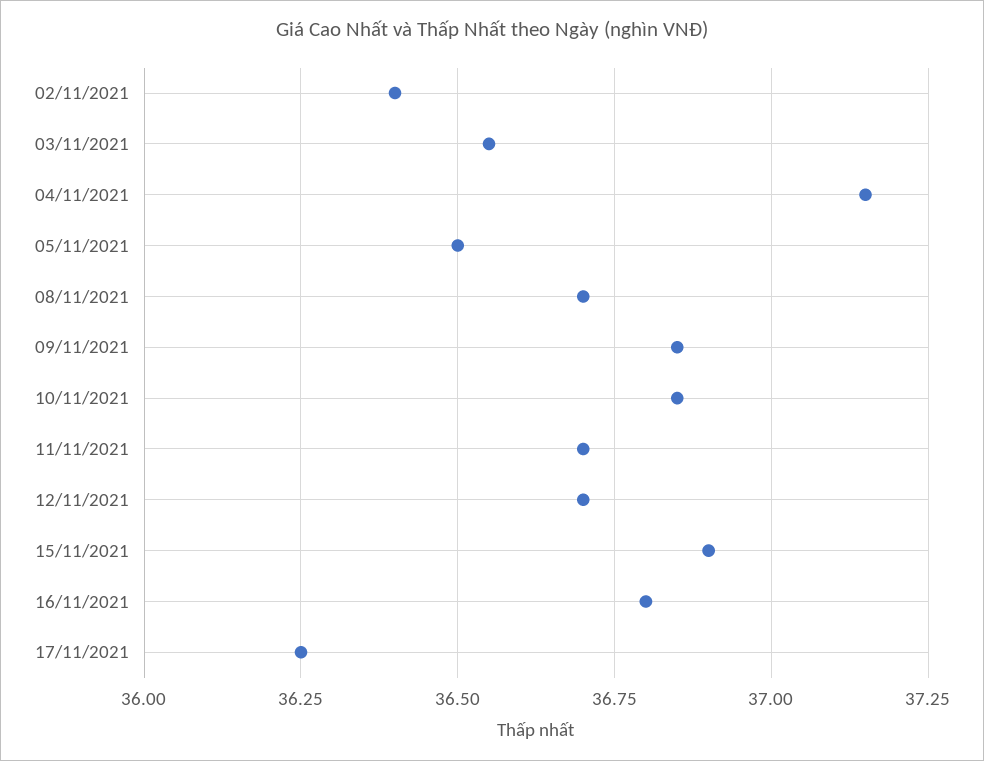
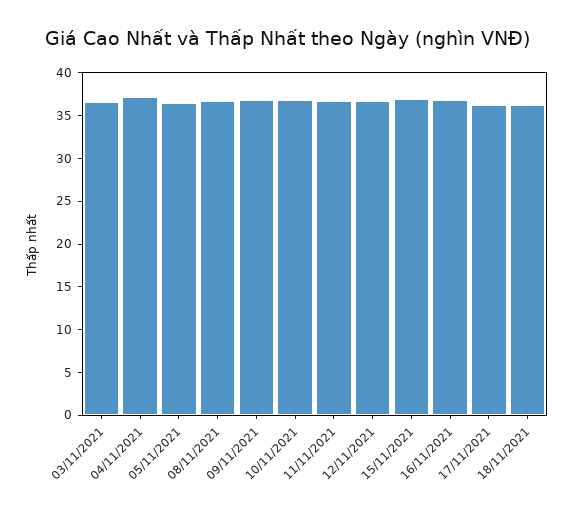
02/11/2021: 36.4 -> none
18/11/2021: none -> 36

